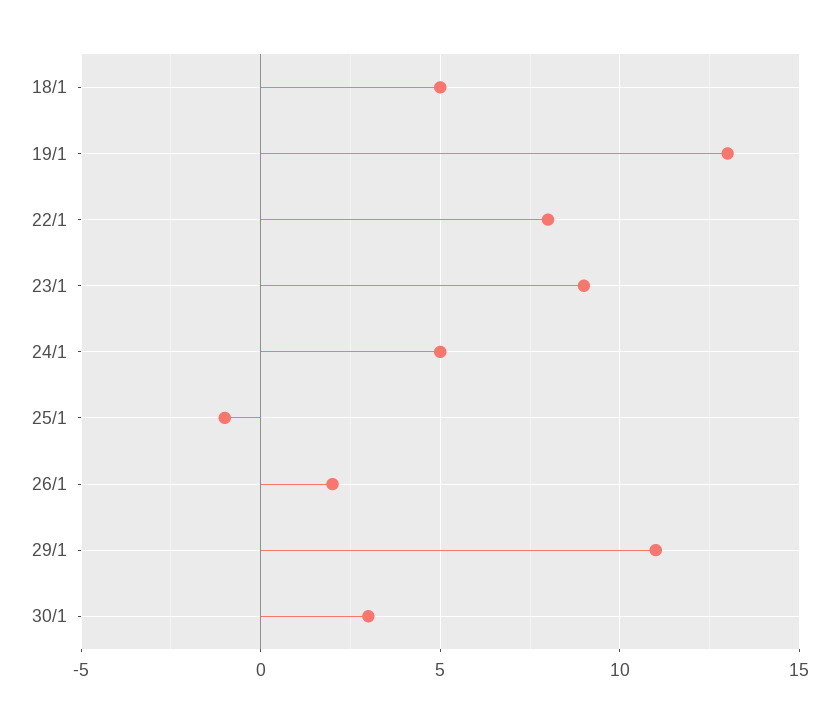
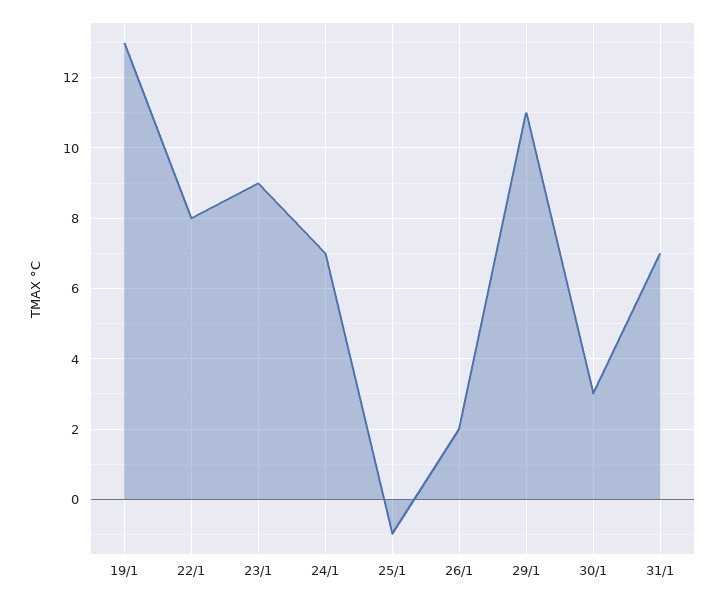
18/1: 5 -> none
24/1: 5 -> 7
31/1: none -> 7

